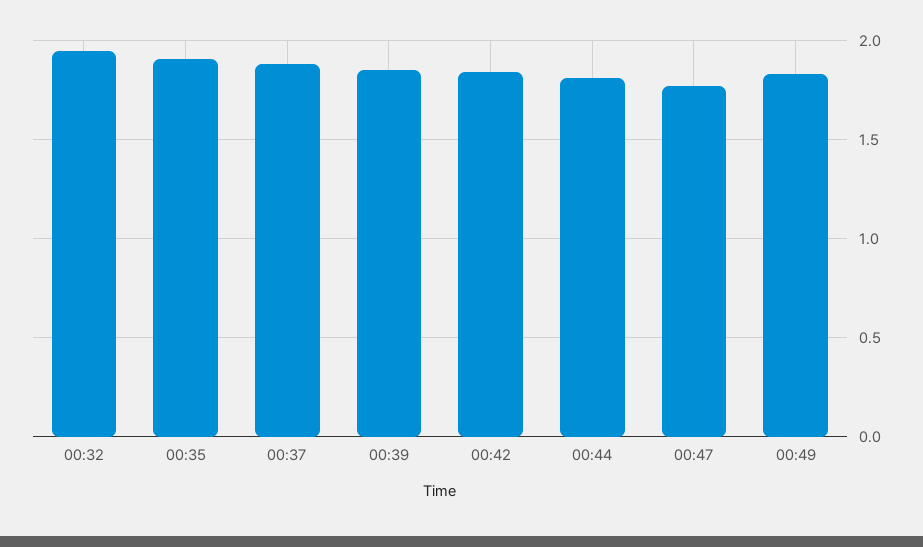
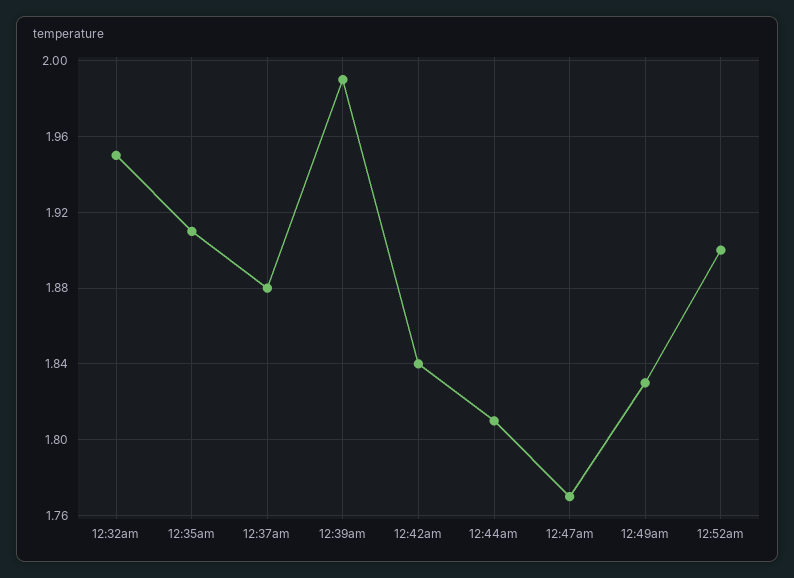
00:39: 1.85 -> 1.99
12:52am: none -> 1.9

